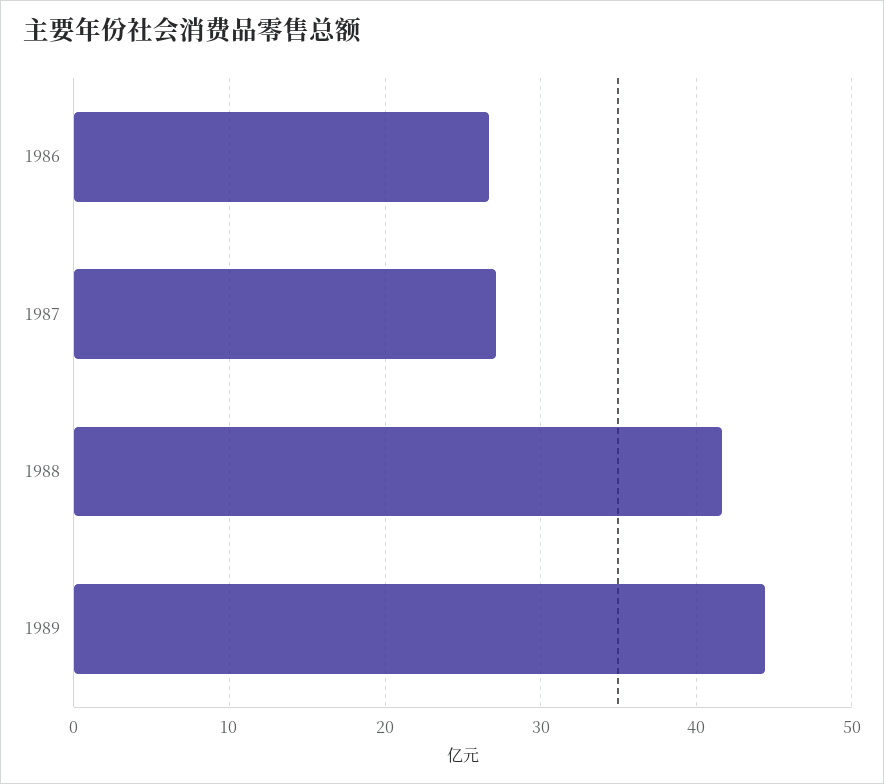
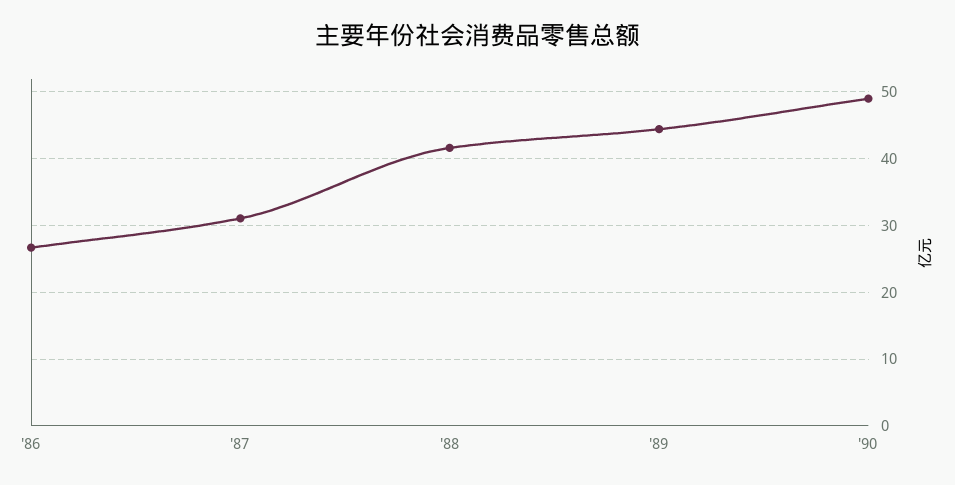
1987: 27 -> 31
'90: none -> 49

